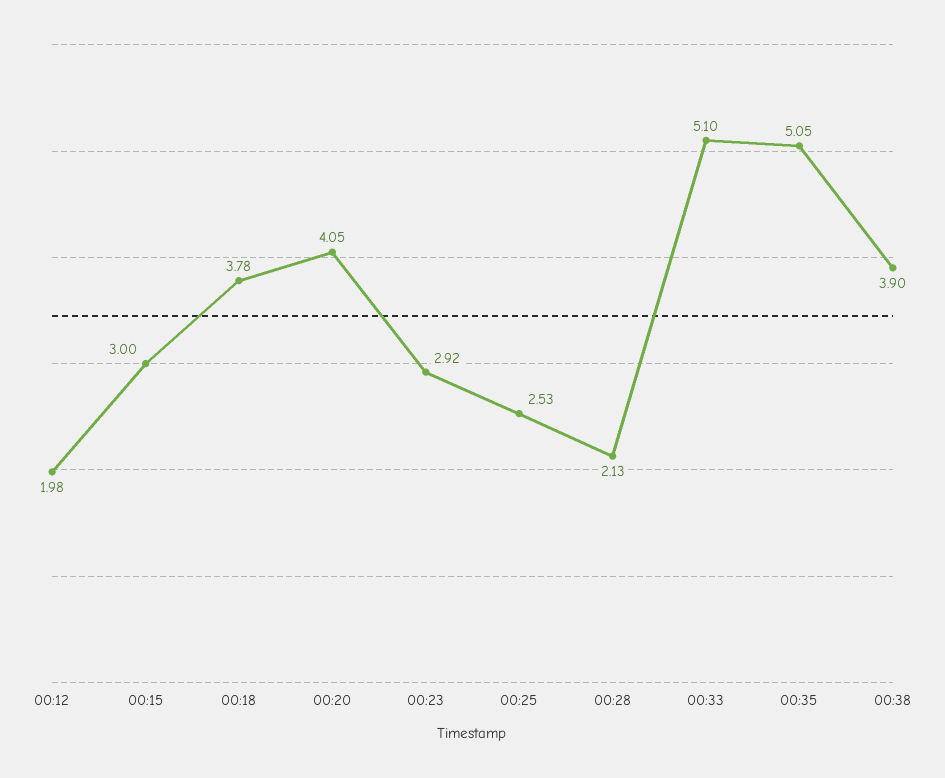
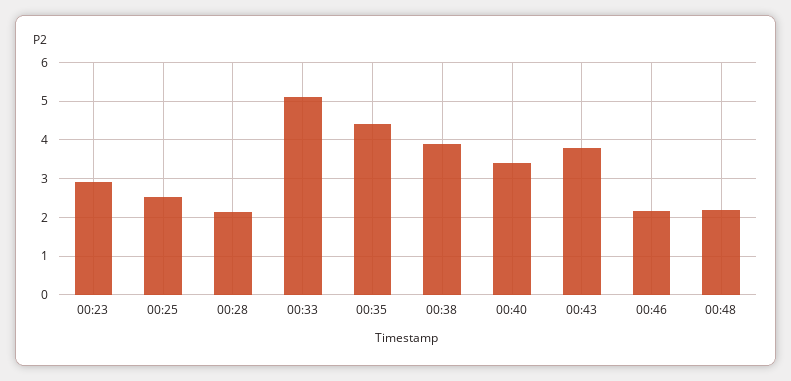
00:12: 1.98 -> none
00:15: 3 -> none
00:18: 3.78 -> none
00:20: 4.05 -> none
00:35: 5.05 -> 4.4
00:40: none -> 3.4
00:43: none -> 3.8
00:46: none -> 2.2
00:48: none -> 2.2

